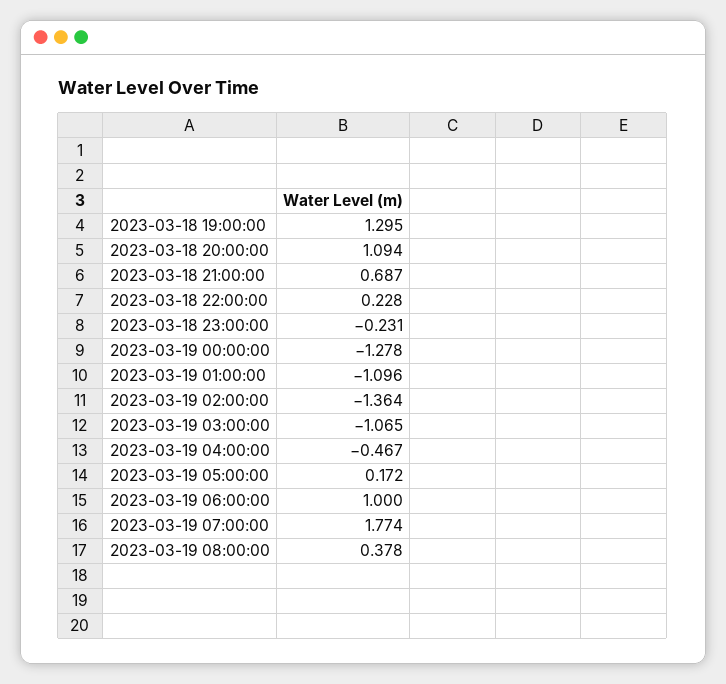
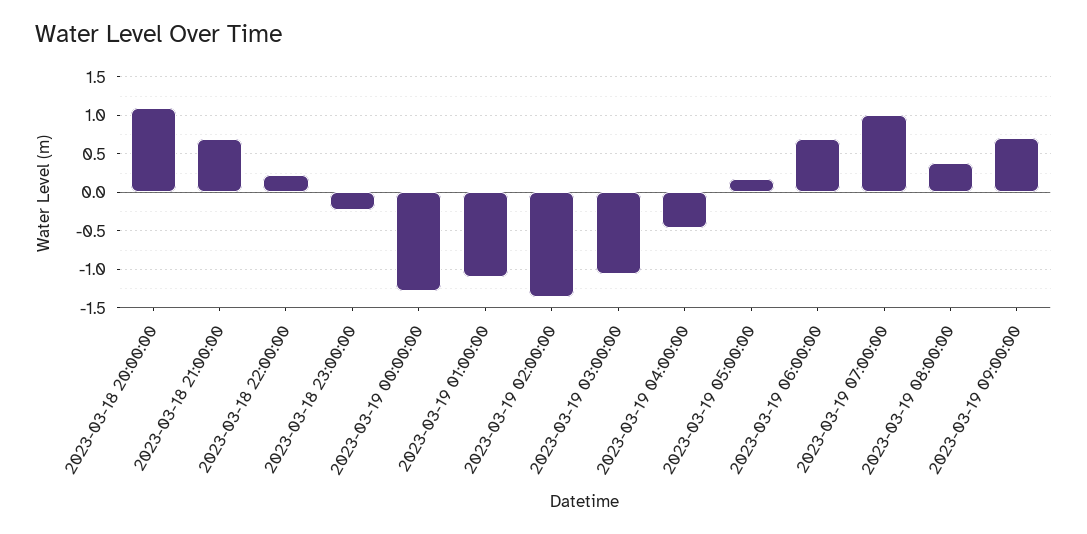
2023-03-18 19:00:00: 1.295 -> none
2023-03-19 06:00:00: 1 -> 0.7
2023-03-19 07:00:00: 1.774 -> 1
2023-03-19 09:00:00: none -> 0.7

